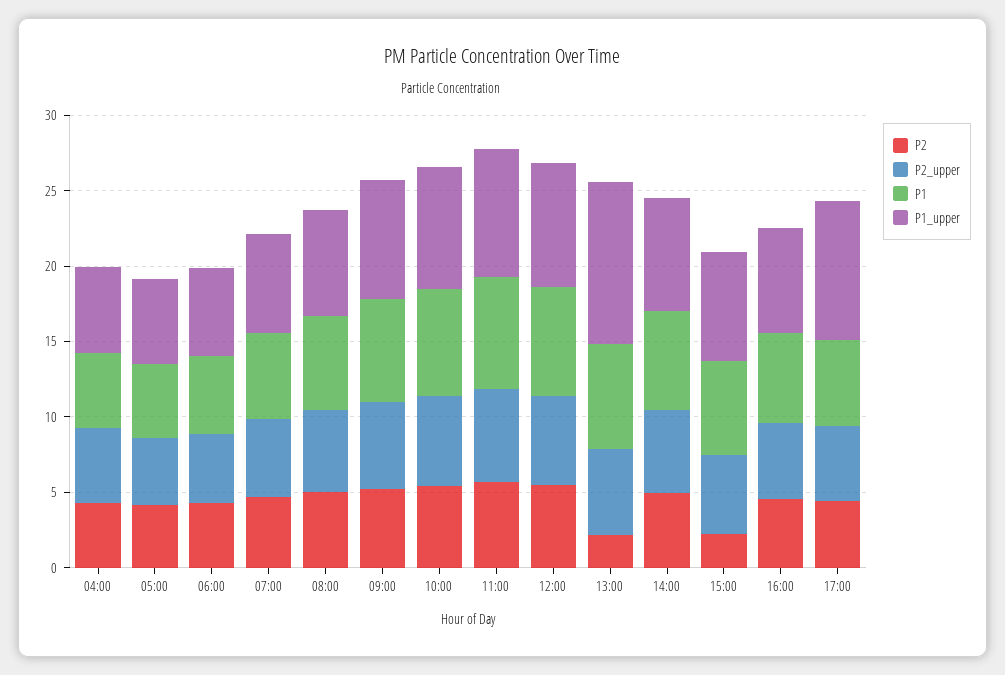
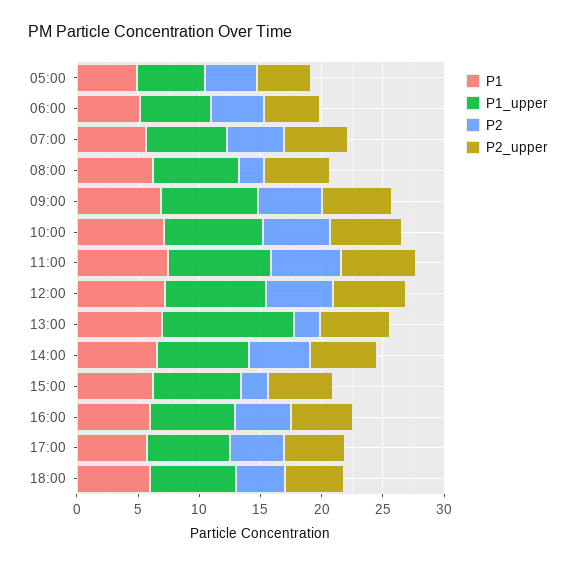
P2, 04:00: 4 -> none
P2_upper, 04:00: 5 -> none
P1, 04:00: 5 -> none
P1_upper, 04:00: 6 -> none
P2, 08:00: 5 -> 2
P1_upper, 17:00: 9 -> 7
P1, 18:00: none -> 6
P1_upper, 18:00: none -> 7
P2, 18:00: none -> 4
P2_upper, 18:00: none -> 5

